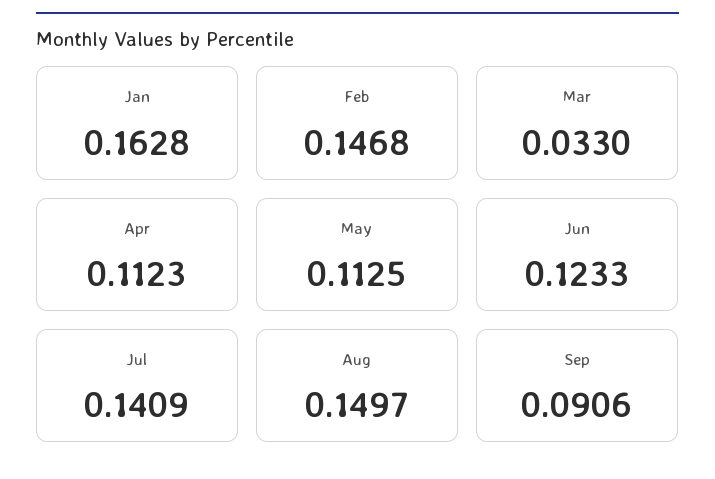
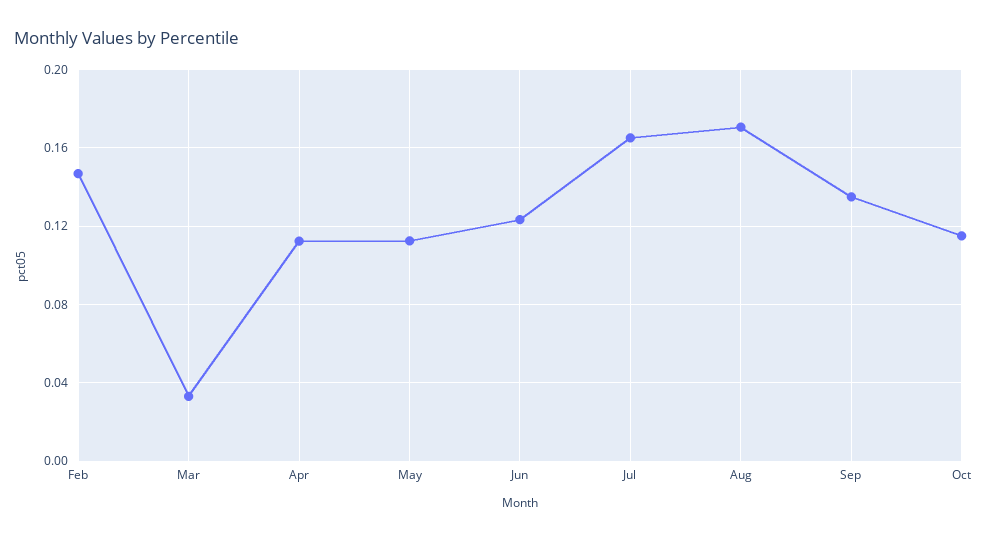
Jan: 0.1628 -> none
Jul: 0.1409 -> 0.165
Aug: 0.1497 -> 0.17
Sep: 0.0906 -> 0.135
Oct: none -> 0.115

